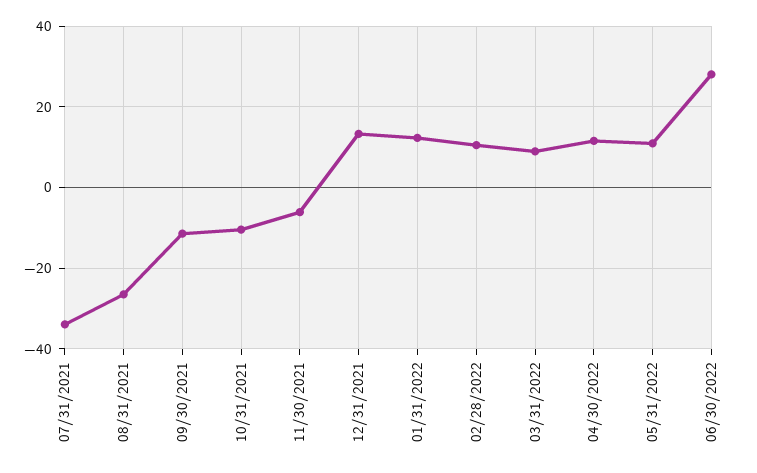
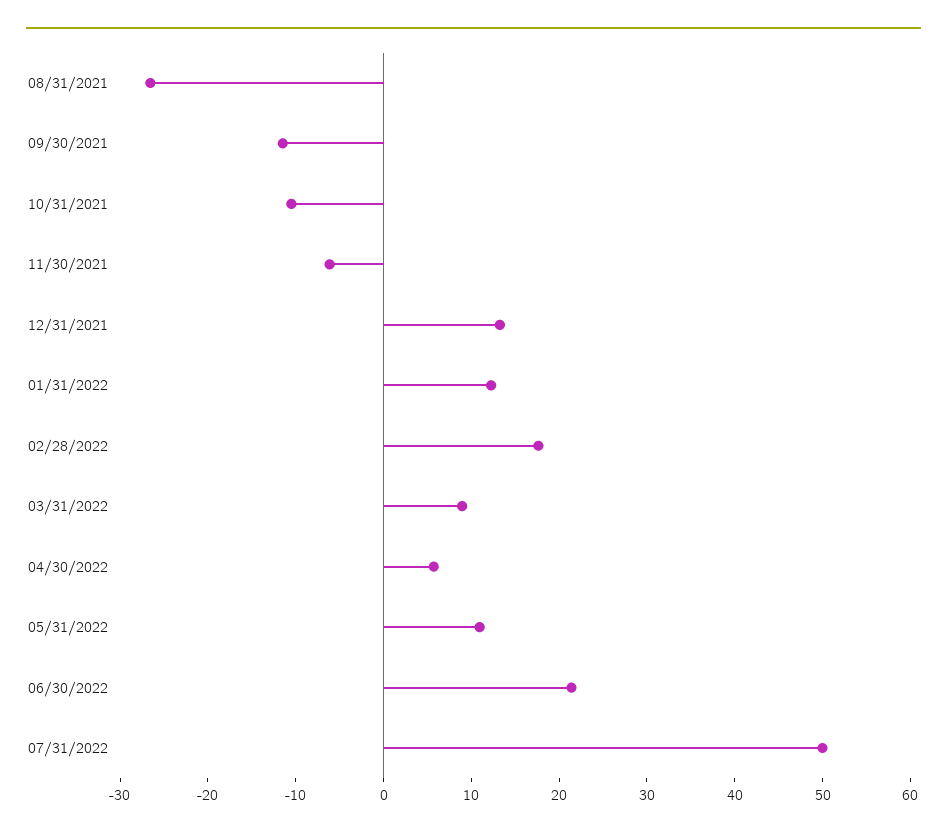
07/31/2021: -34 -> none
02/28/2022: 10 -> 18
04/30/2022: 12 -> 6
06/30/2022: 28 -> 22
07/31/2022: none -> 50

